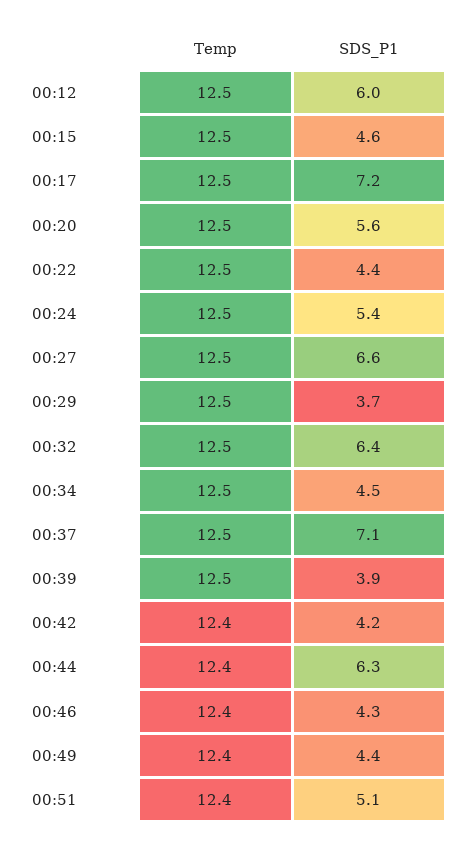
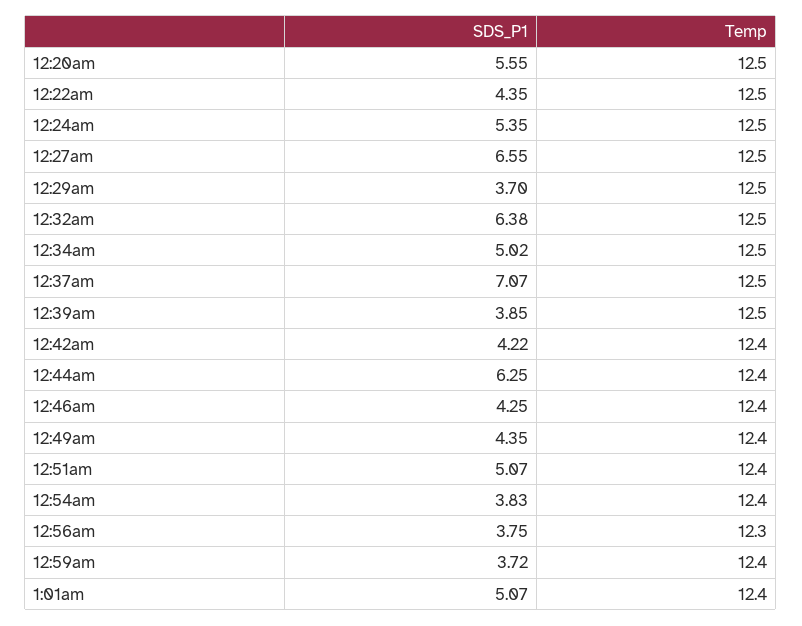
Temp, 00:12: 12.5 -> none
SDS_P1, 00:12: 6 -> none
Temp, 00:15: 12.5 -> none
SDS_P1, 00:15: 4.6 -> none
Temp, 00:17: 12.5 -> none
SDS_P1, 00:17: 7.2 -> none
SDS_P1, 00:34: 4.5 -> 5.02
SDS_P1, 12:54am: none -> 3.83
Temp, 12:54am: none -> 12.4
SDS_P1, 12:56am: none -> 3.75
Temp, 12:56am: none -> 12.3
SDS_P1, 12:59am: none -> 3.72
Temp, 12:59am: none -> 12.4
SDS_P1, 1:01am: none -> 5.07
Temp, 1:01am: none -> 12.4

